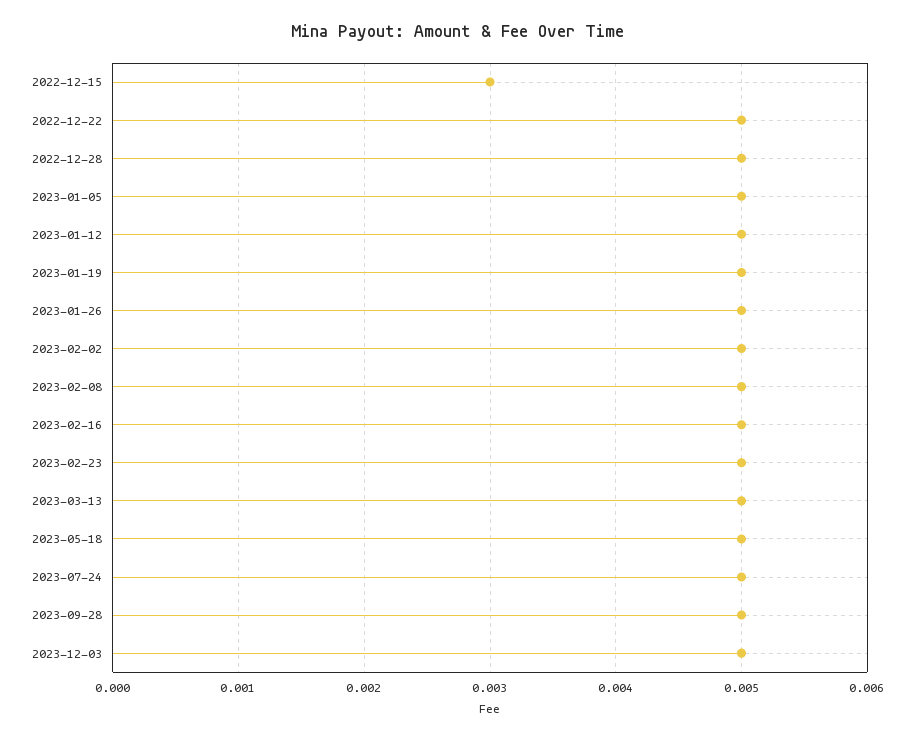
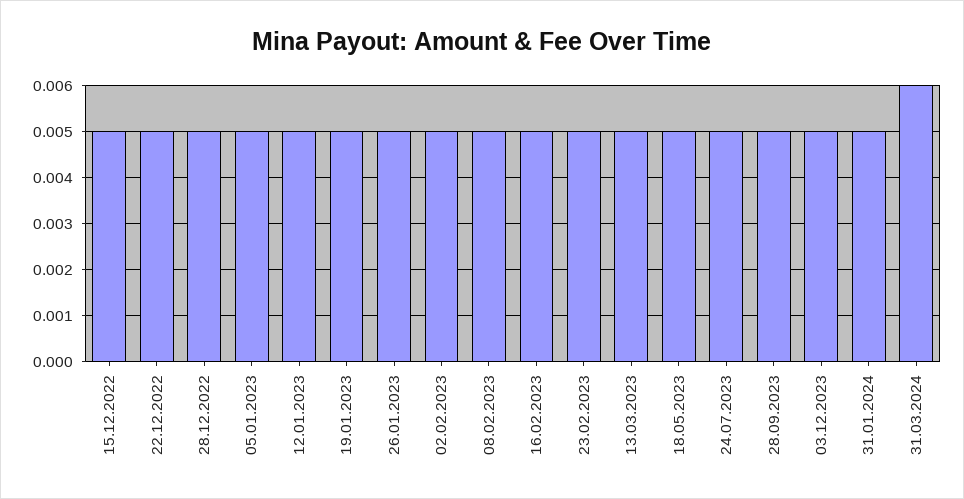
2022-12-15: 0.003 -> 0.005
31.01.2024: none -> 0.005
31.03.2024: none -> 0.006

